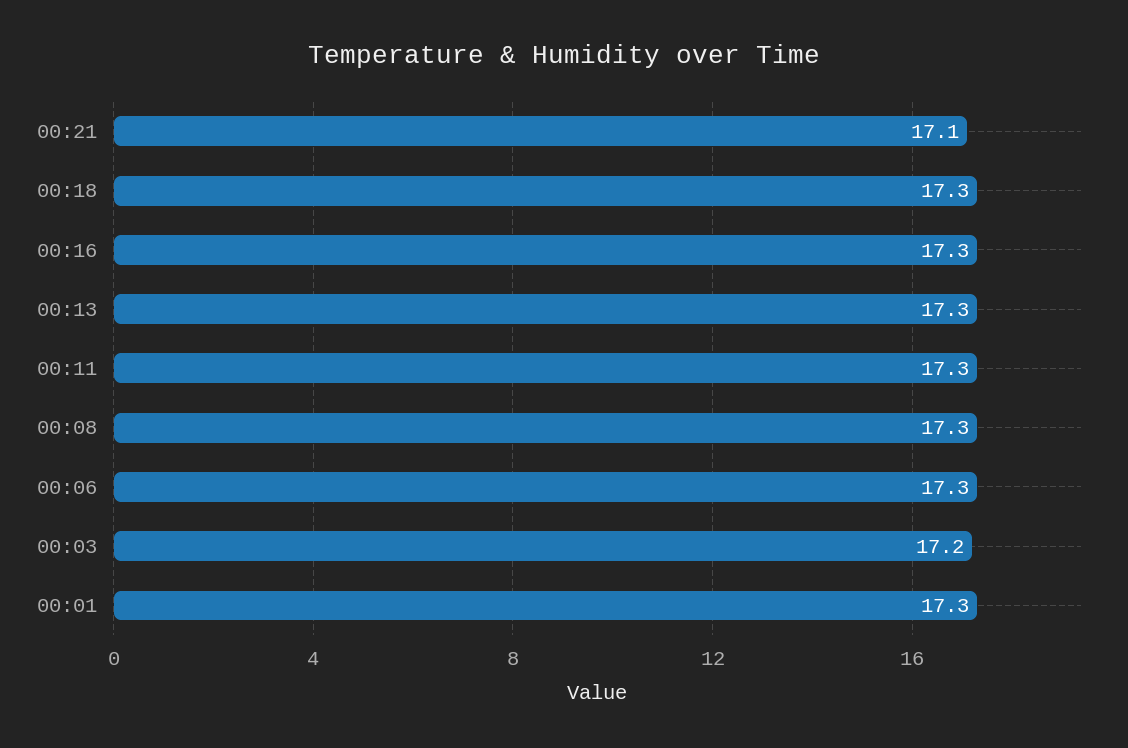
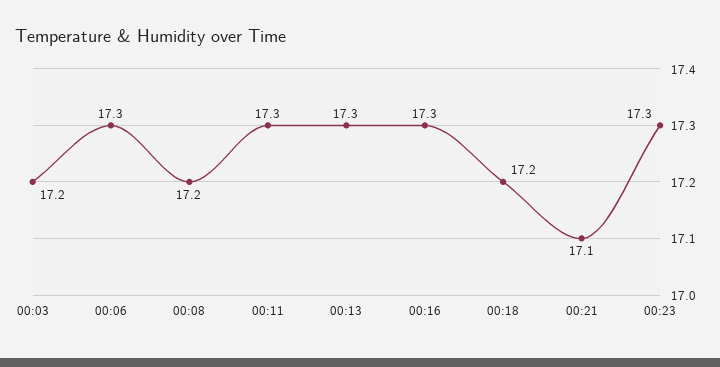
00:18: 17.3 -> 17.2
00:08: 17.3 -> 17.2
00:01: 17.3 -> none
00:23: none -> 17.3

